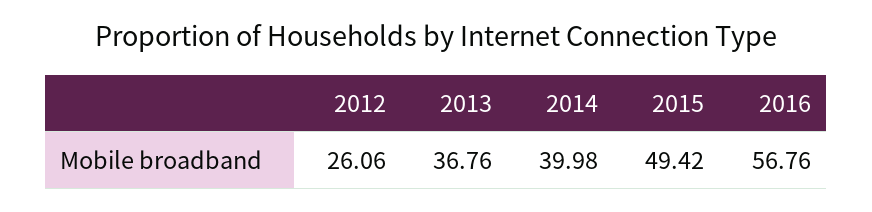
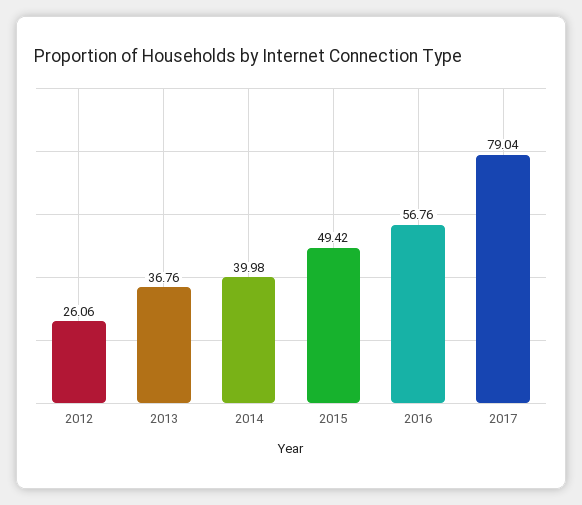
2017: none -> 79.04

